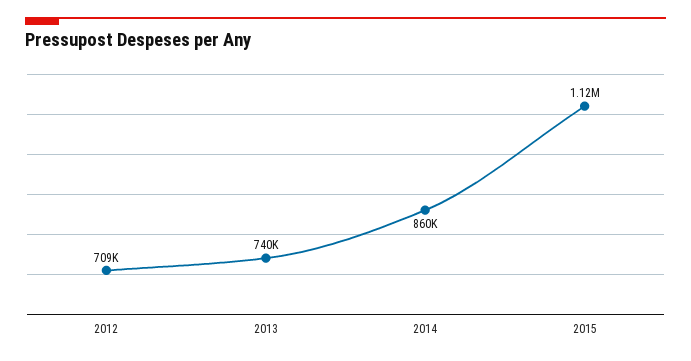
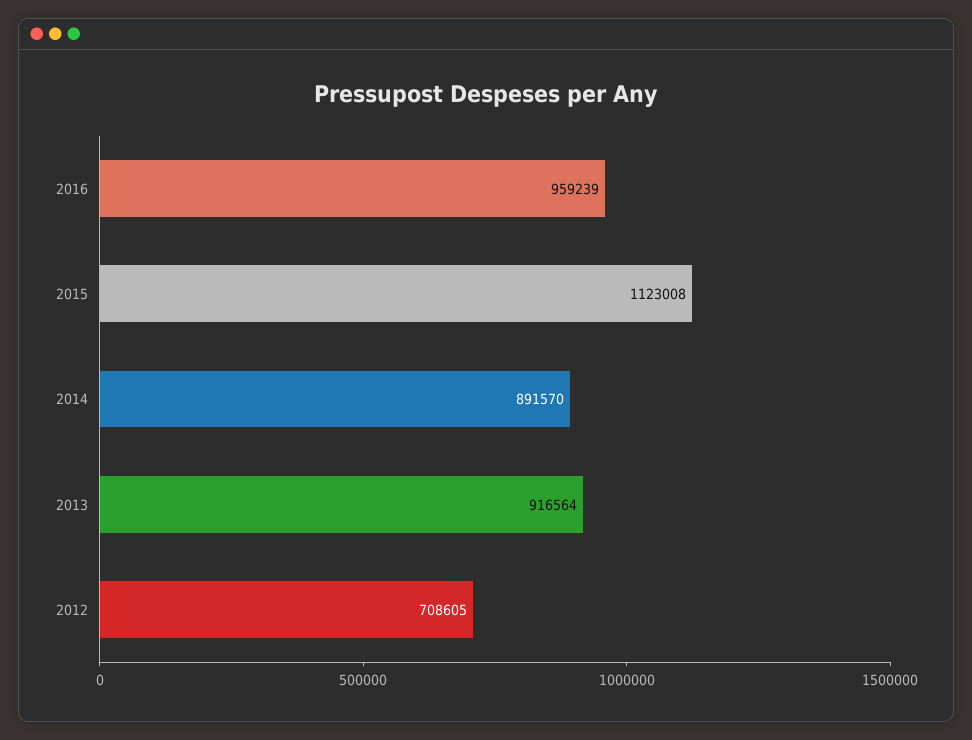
2013: 740000 -> 916564
2014: 860000 -> 891570
2016: none -> 959239

